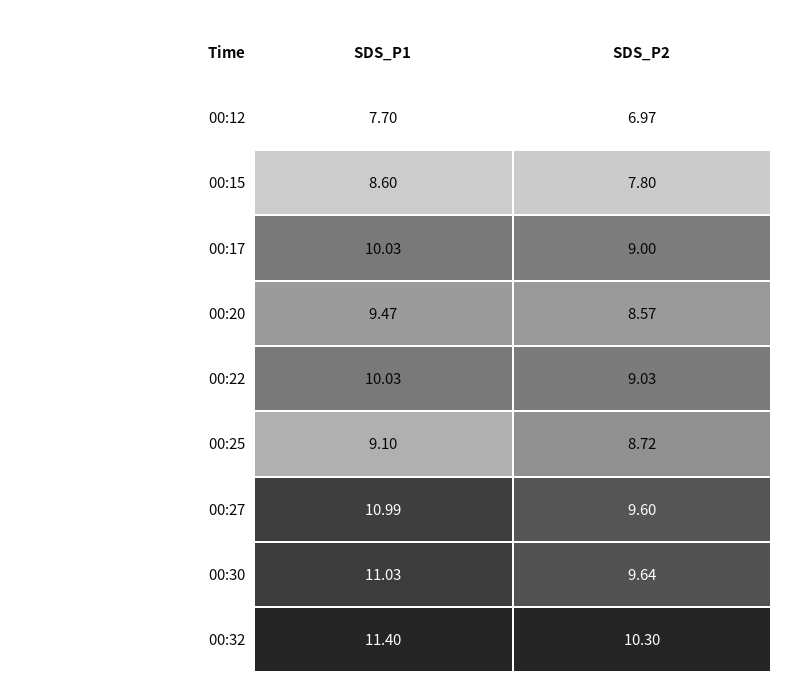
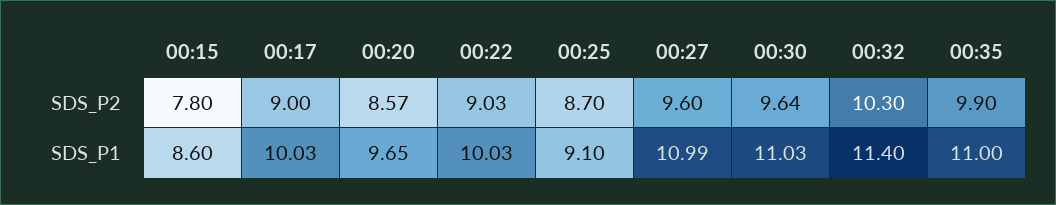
SDS_P1, 00:12: 7.7 -> none
SDS_P2, 00:12: 6.97 -> none
SDS_P1, 00:20: 9.47 -> 9.65
SDS_P2, 00:25: 8.72 -> 8.7
SDS_P2, 00:35: none -> 9.9
SDS_P1, 00:35: none -> 11

